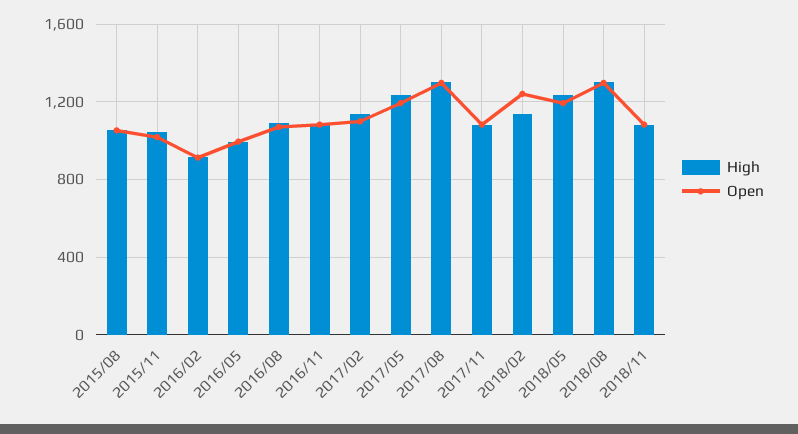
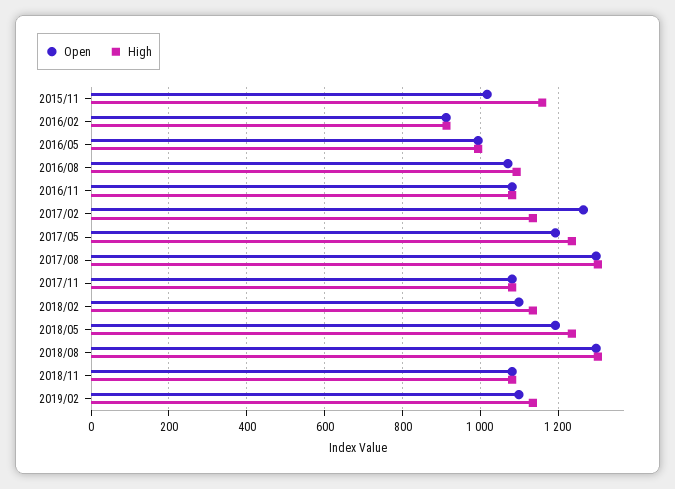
High, 2015/08: 1050 -> none
Open, 2015/08: 1050 -> none
High, 2015/11: 1050 -> 1160
Open, 2017/02: 1100 -> 1260
Open, 2018/02: 1250 -> 1100
Open, 2019/02: none -> 1100
High, 2019/02: none -> 1140

